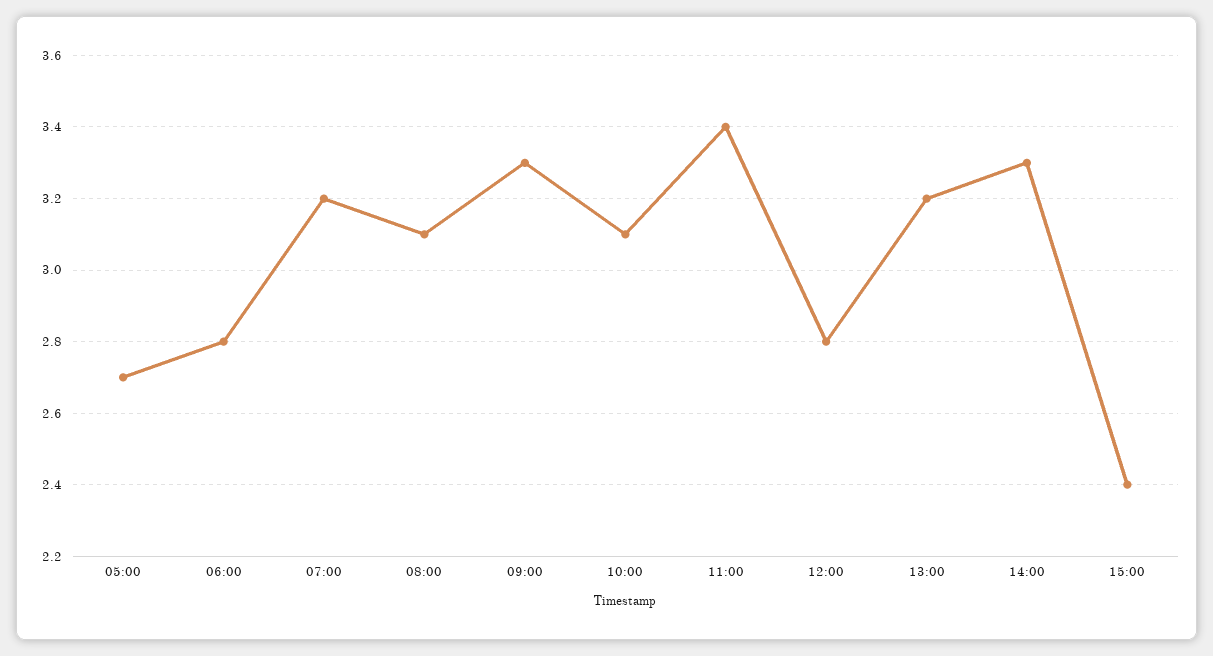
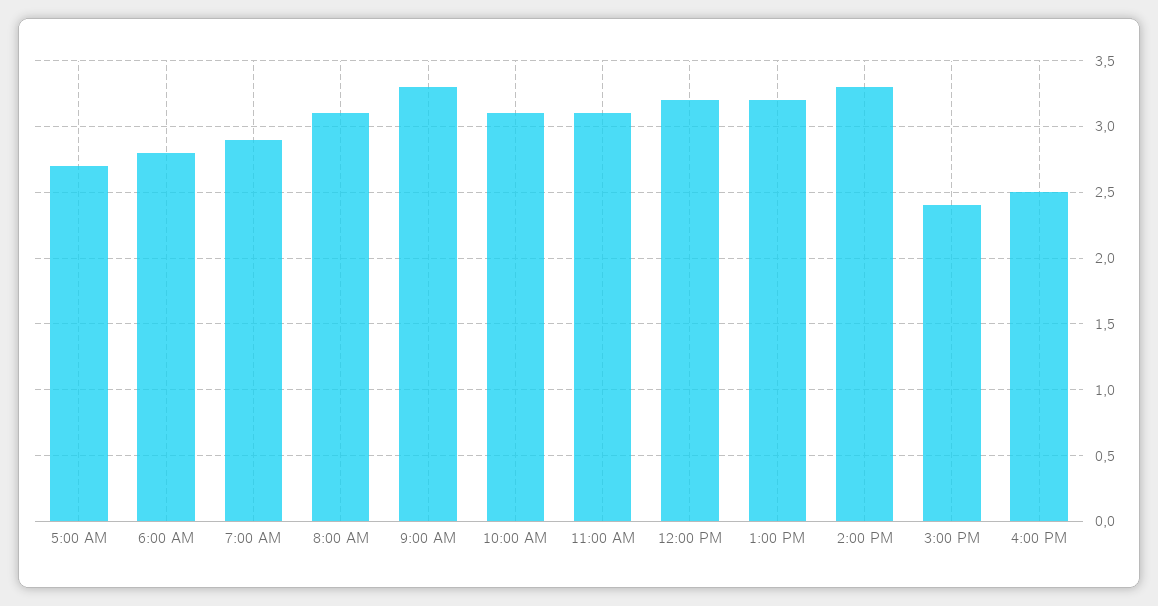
07:00: 3.2 -> 2.9
11:00: 3.4 -> 3.1
12:00: 2.8 -> 3.2
4:00 PM: none -> 2.5

